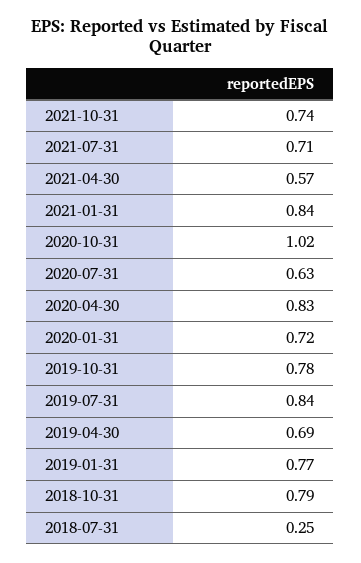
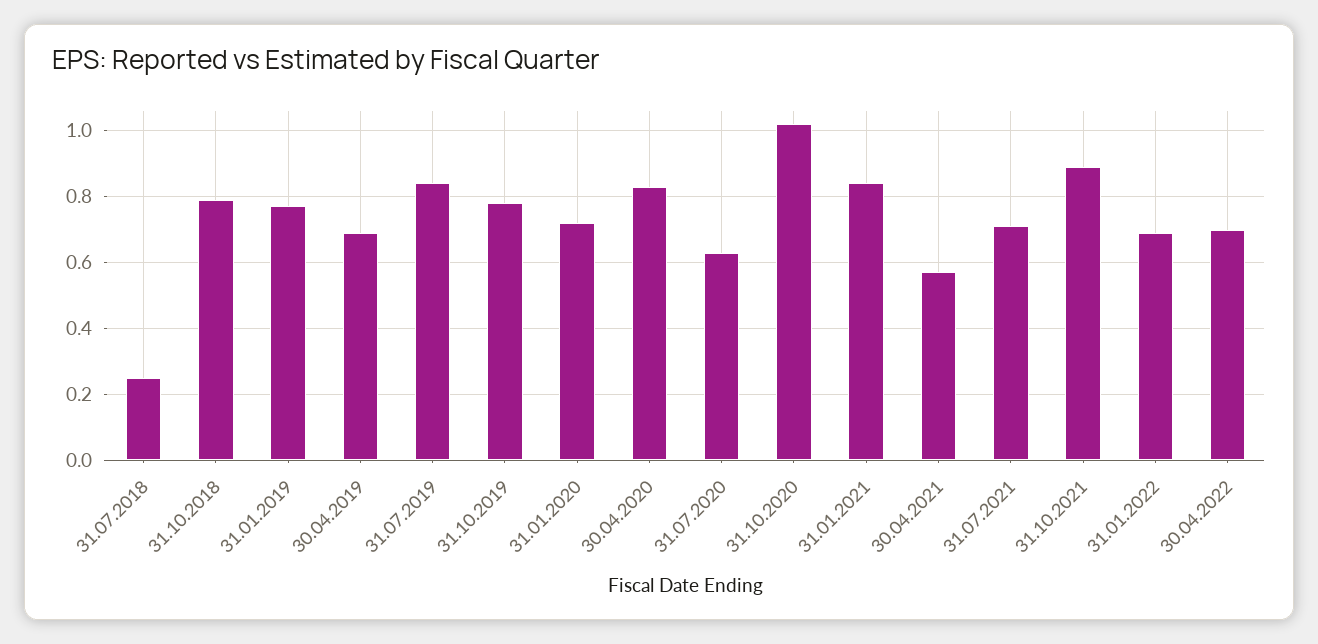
2021-10-31: 0.74 -> 0.9
31.01.2022: none -> 0.7
30.04.2022: none -> 0.7

